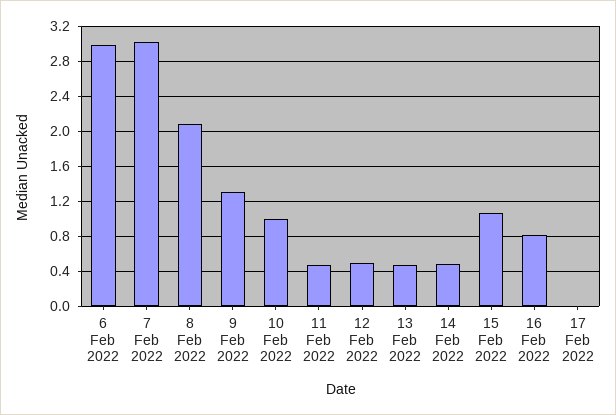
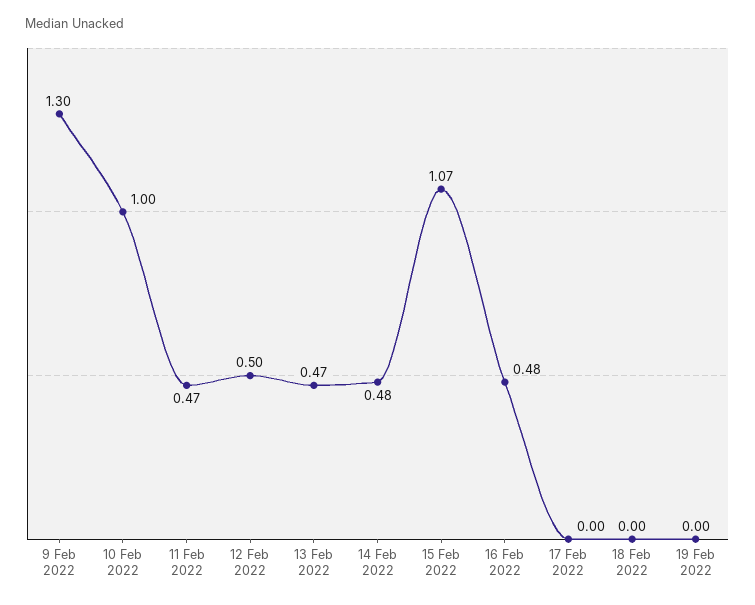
6 Feb 2022: 3 -> none
7 Feb 2022: 3 -> none
8 Feb 2022: 2.1 -> none
16 Feb 2022: 0.8 -> 0.48
18 Feb 2022: none -> 0
19 Feb 2022: none -> 0

